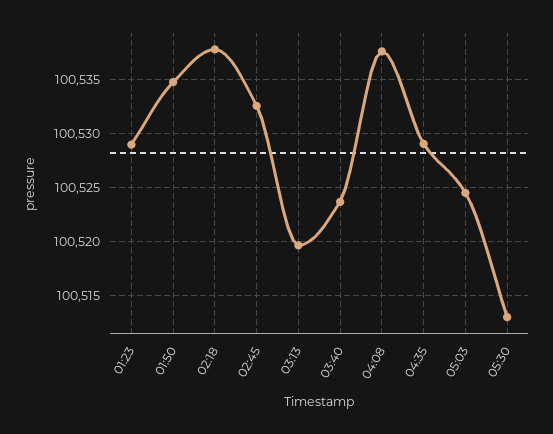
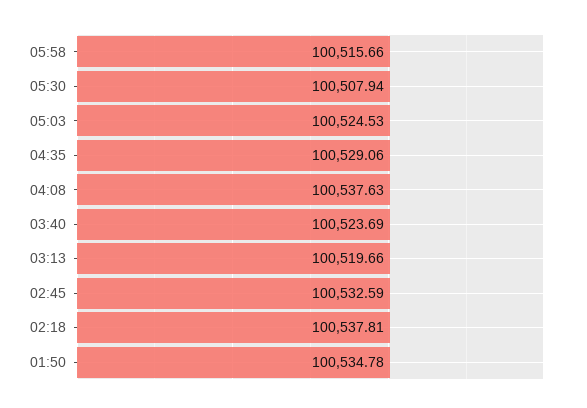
01:23: 100529 -> none
05:30: 100513 -> 100507.94
05:58: none -> 100515.66

